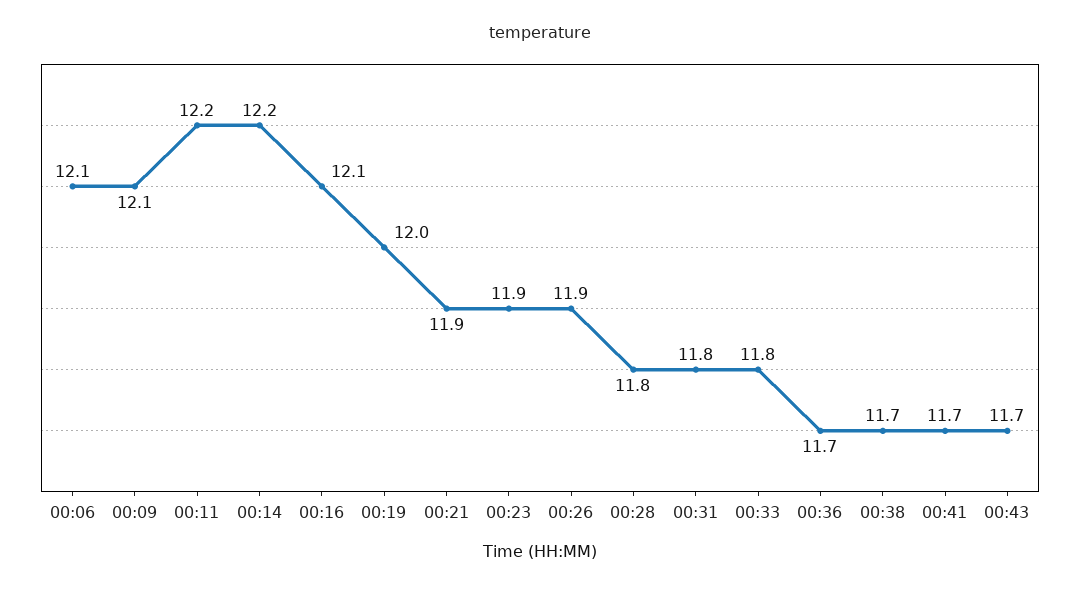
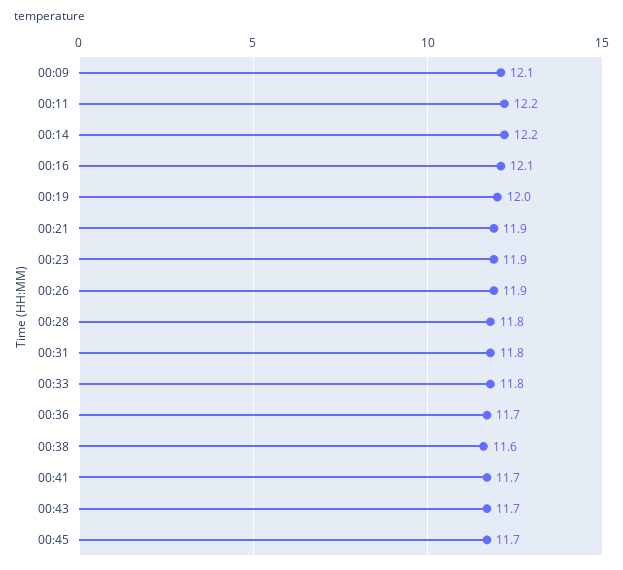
00:06: 12.1 -> none
00:38: 11.7 -> 11.6
00:45: none -> 11.7

